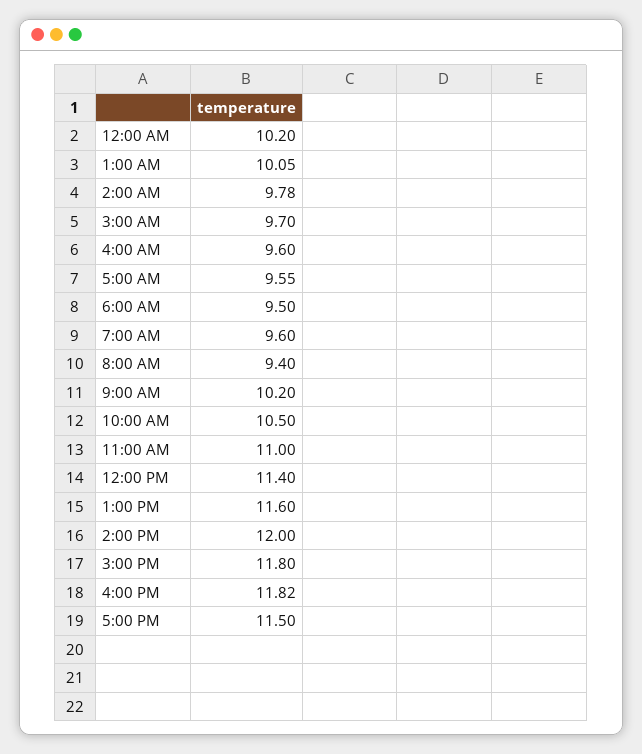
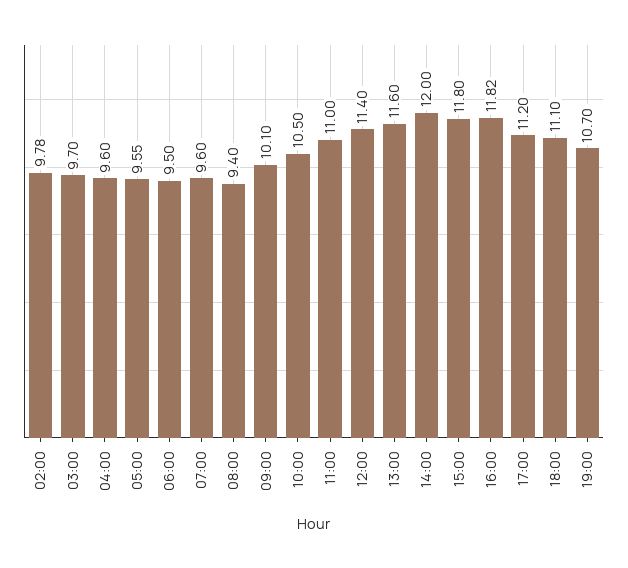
12:00 AM: 10.2 -> none
1:00 AM: 10.05 -> none
9:00 AM: 10.2 -> 10.1
5:00 PM: 11.5 -> 11.2
18:00: none -> 11.1
19:00: none -> 10.7

